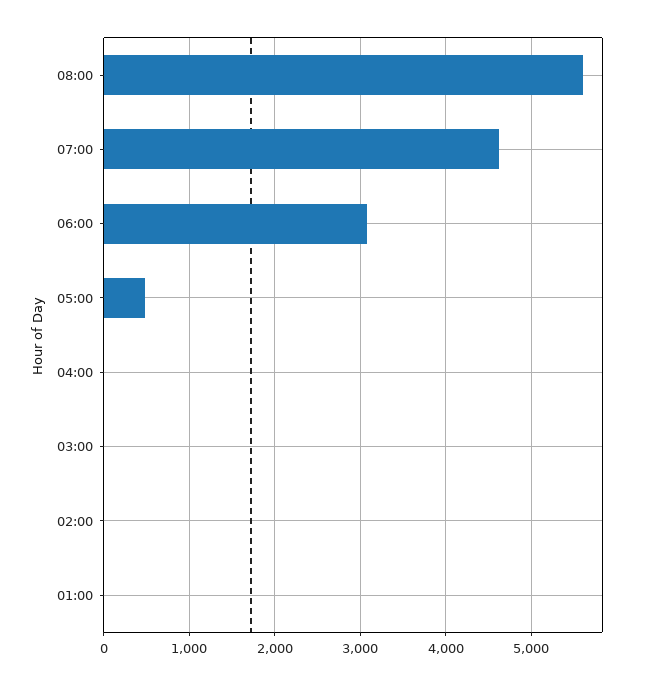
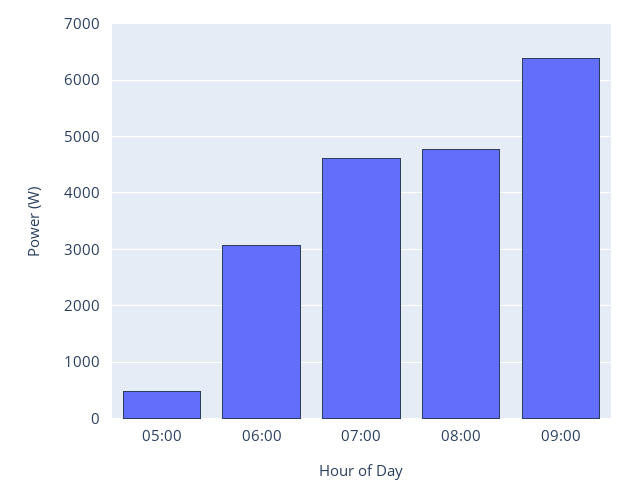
08:00: 5600 -> 4800
04:00: 0 -> none
03:00: 0 -> none
02:00: 0 -> none
01:00: 0 -> none
09:00: none -> 6400

